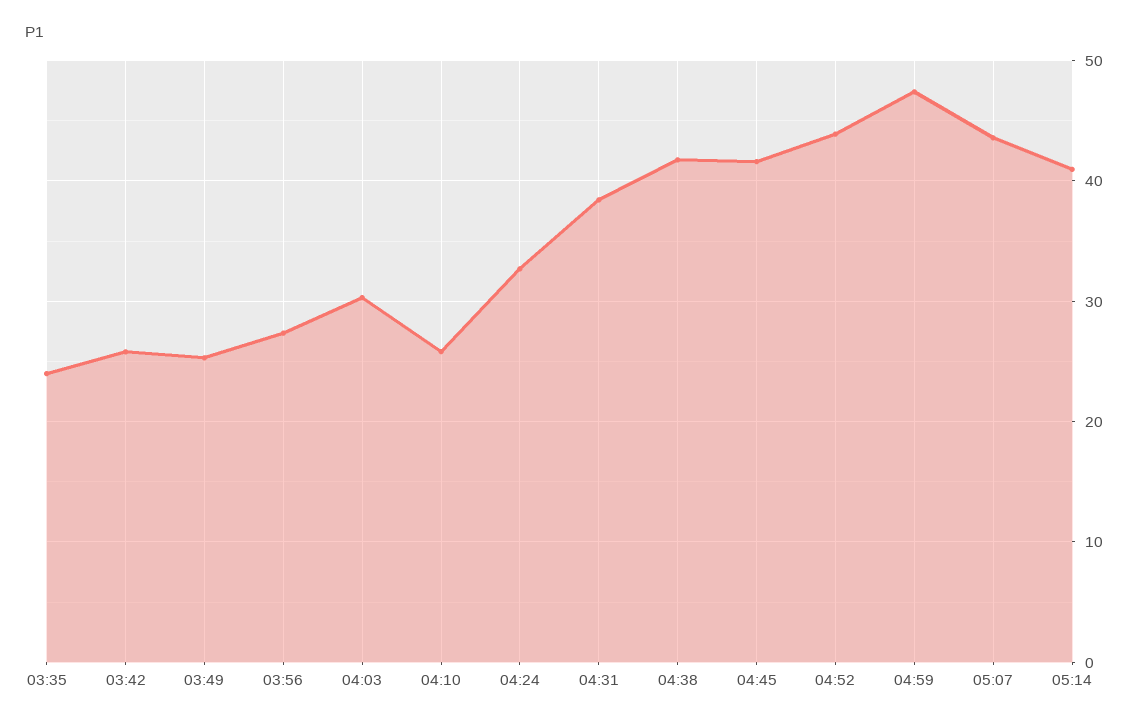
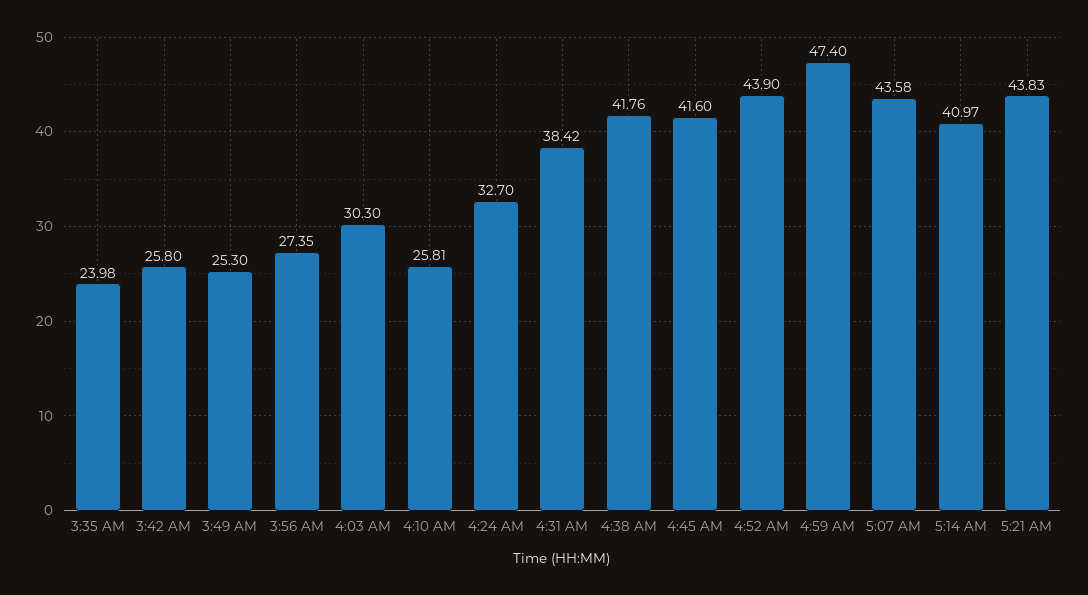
5:21 AM: none -> 43.83

